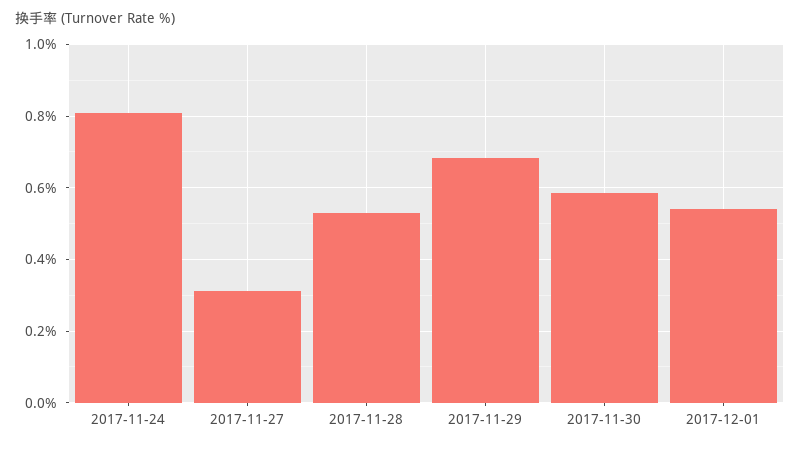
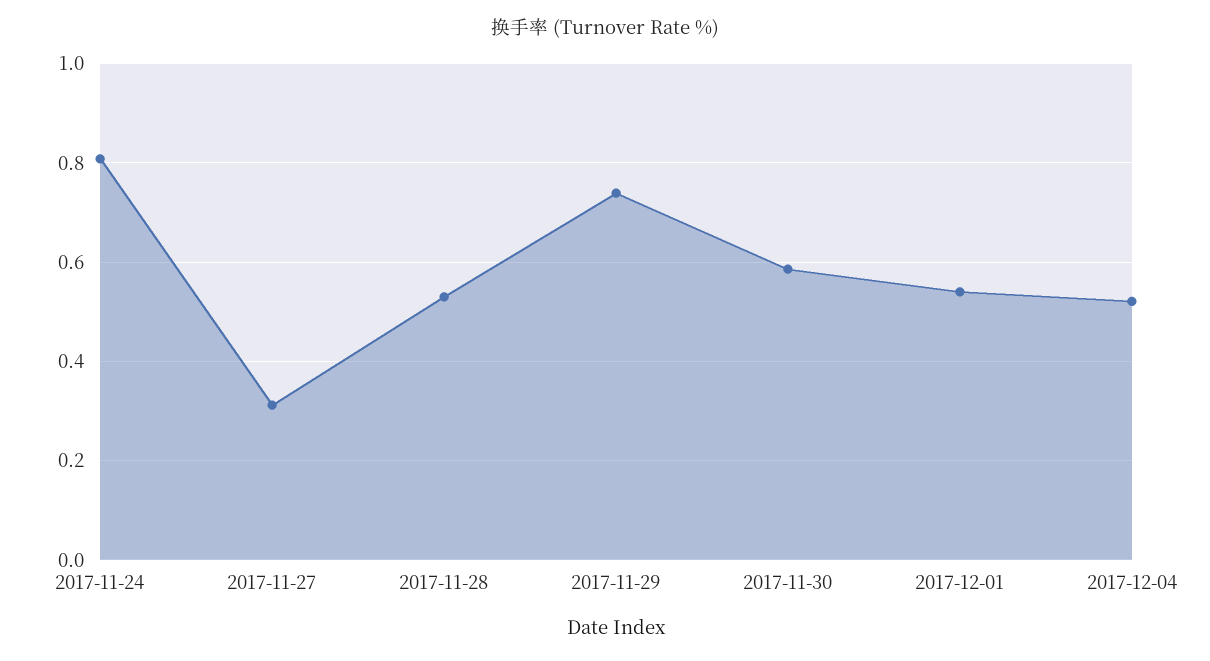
2017-11-29: 0.68 -> 0.74
2017-12-04: none -> 0.52

